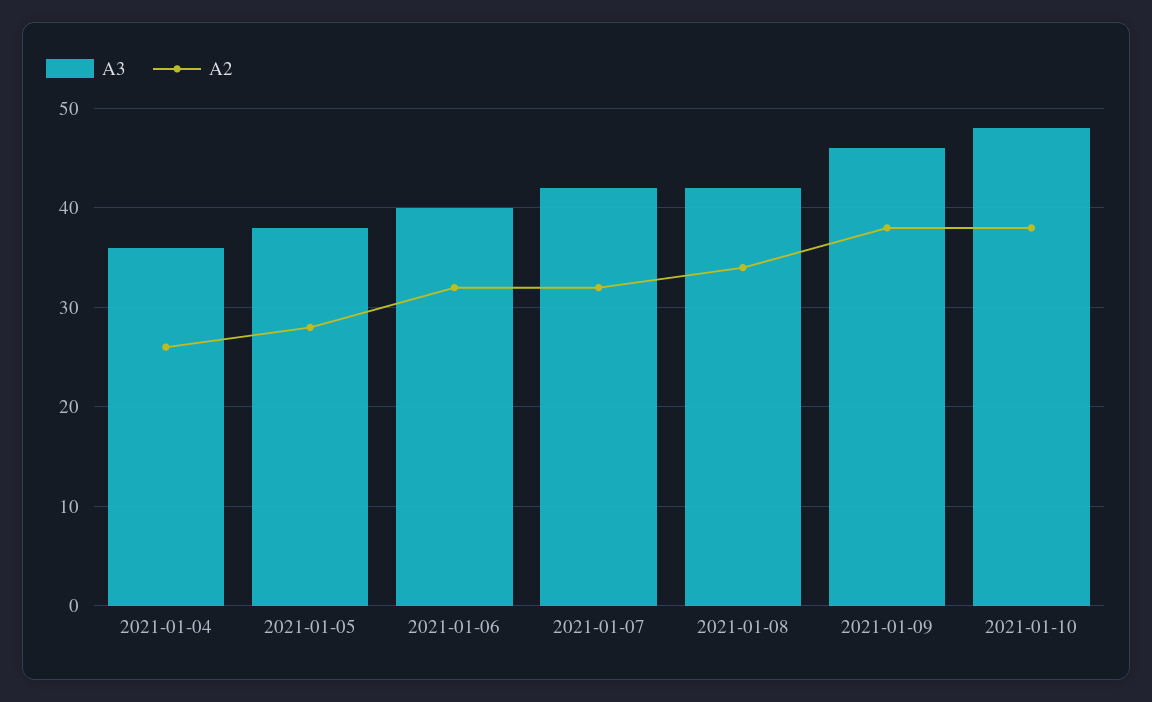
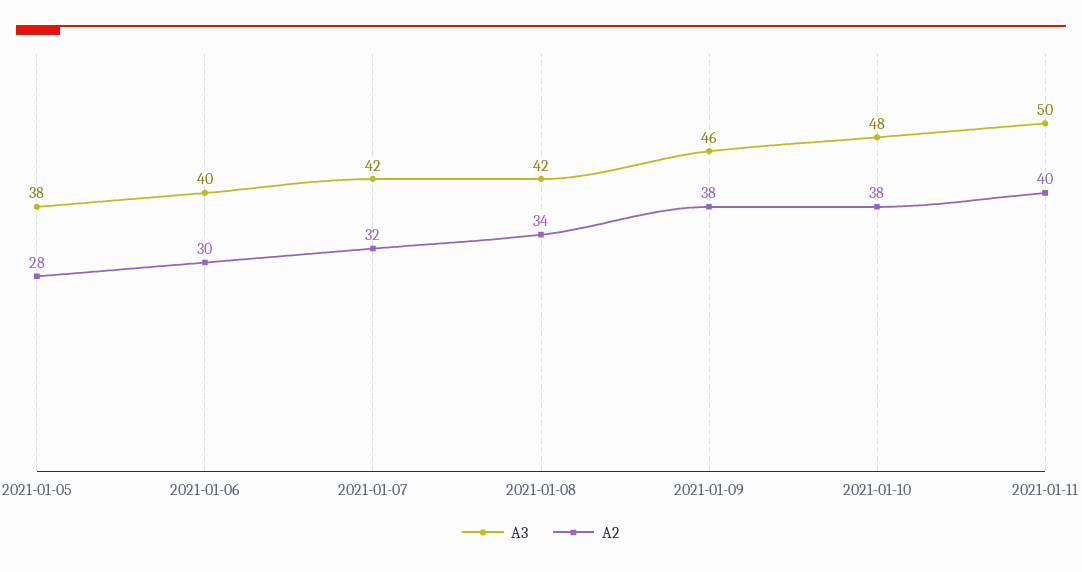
A3, 2021-01-04: 36 -> none
A2, 2021-01-04: 26 -> none
A2, 2021-01-06: 32 -> 30
A3, 2021-01-11: none -> 50
A2, 2021-01-11: none -> 40

